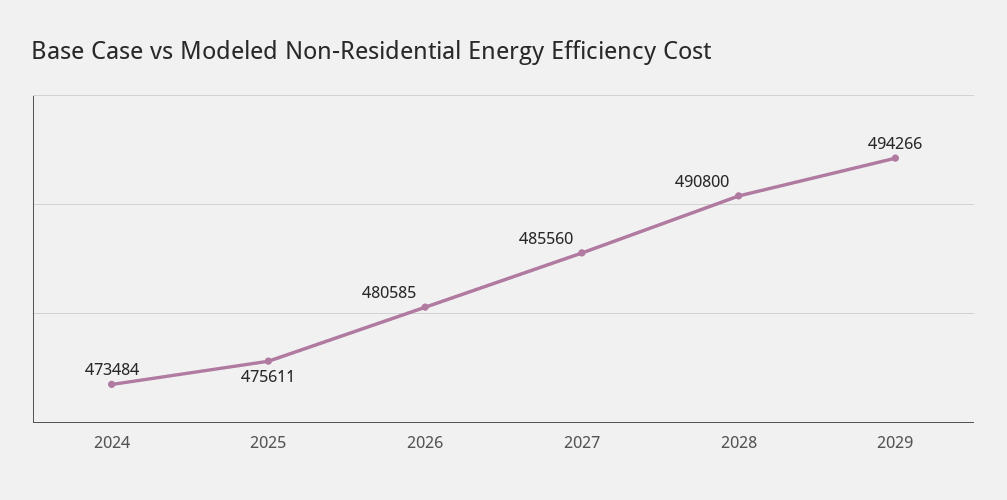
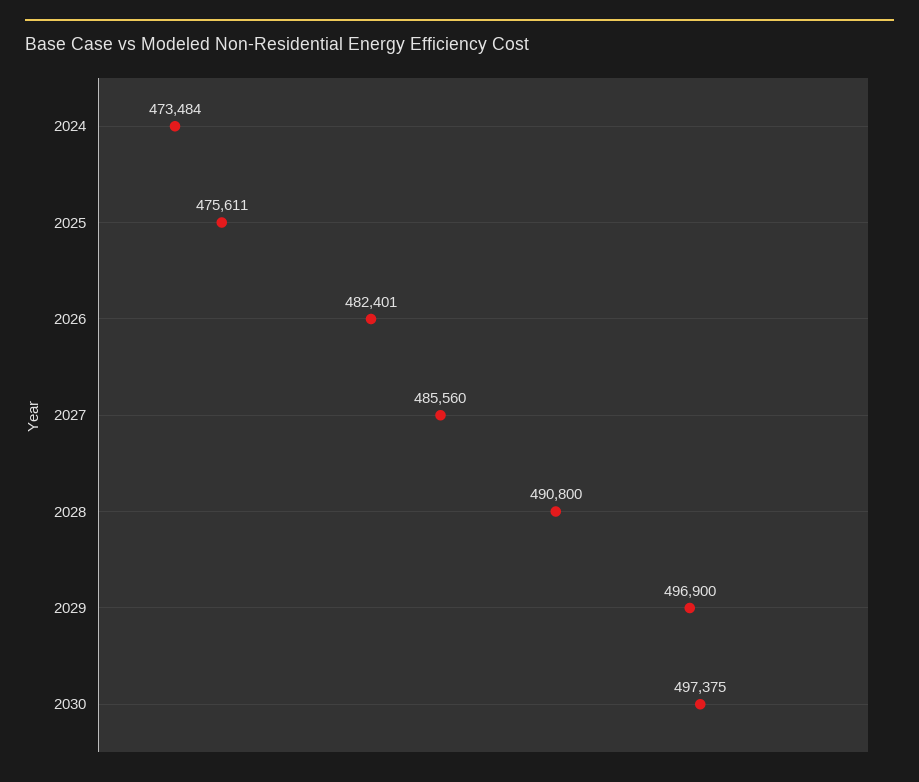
2026: 480585 -> 482401
2029: 494266 -> 496900
2030: none -> 497375

